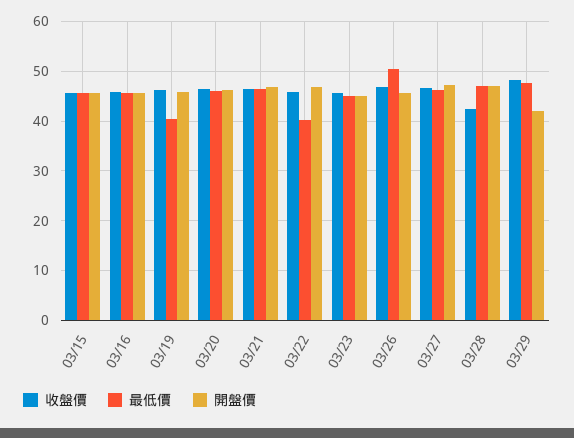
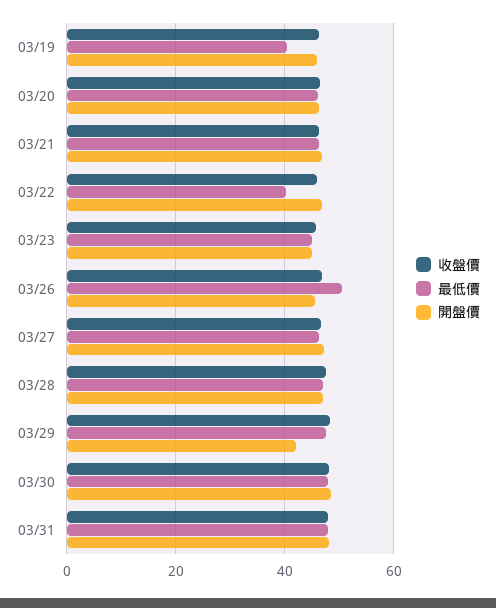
收盤價, 03/15: 46 -> none
最低價, 03/15: 46 -> none
開盤價, 03/15: 46 -> none
收盤價, 03/16: 46 -> none
最低價, 03/16: 46 -> none
開盤價, 03/16: 46 -> none
收盤價, 03/28: 42 -> 48
收盤價, 03/30: none -> 48
最低價, 03/30: none -> 48
開盤價, 03/30: none -> 48
收盤價, 03/31: none -> 48
最低價, 03/31: none -> 48
開盤價, 03/31: none -> 48

